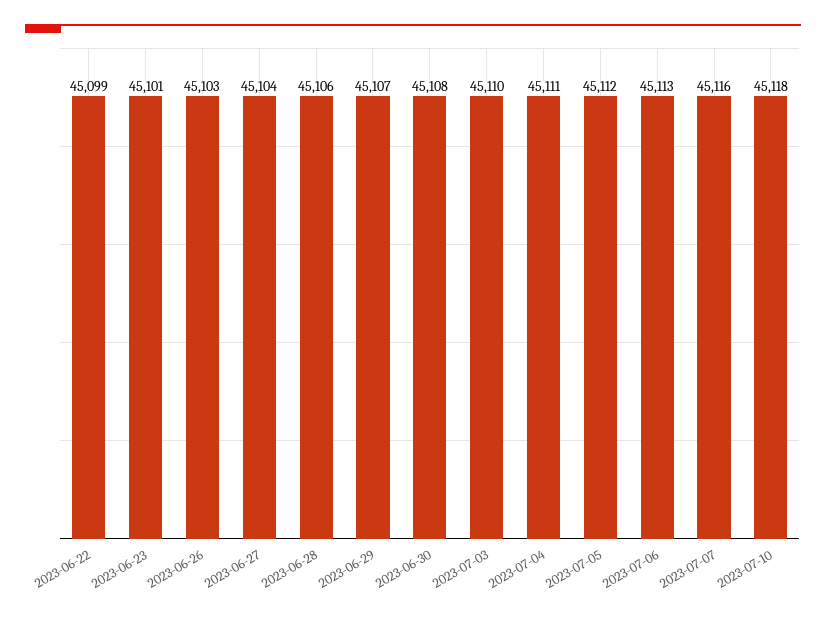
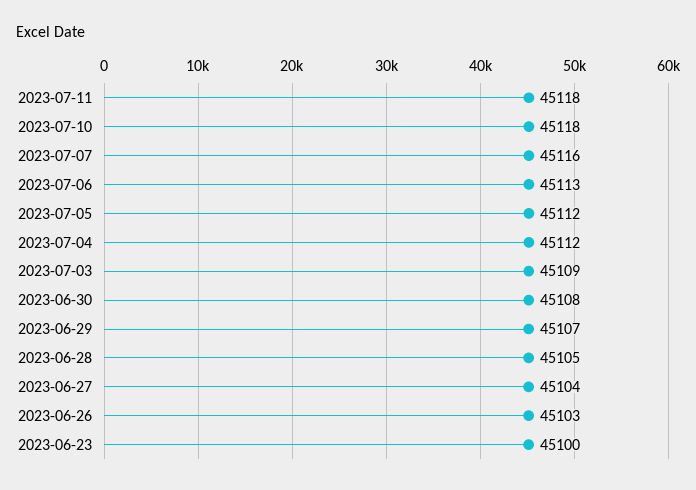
2023-06-22: 45099 -> none
2023-06-23: 45101 -> 45100
2023-06-28: 45106 -> 45105
2023-07-03: 45110 -> 45109
2023-07-04: 45111 -> 45112
2023-07-11: none -> 45118

